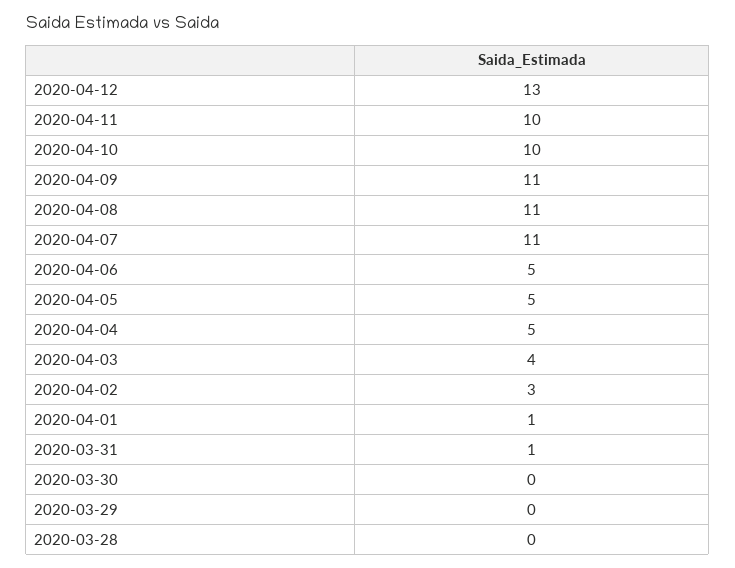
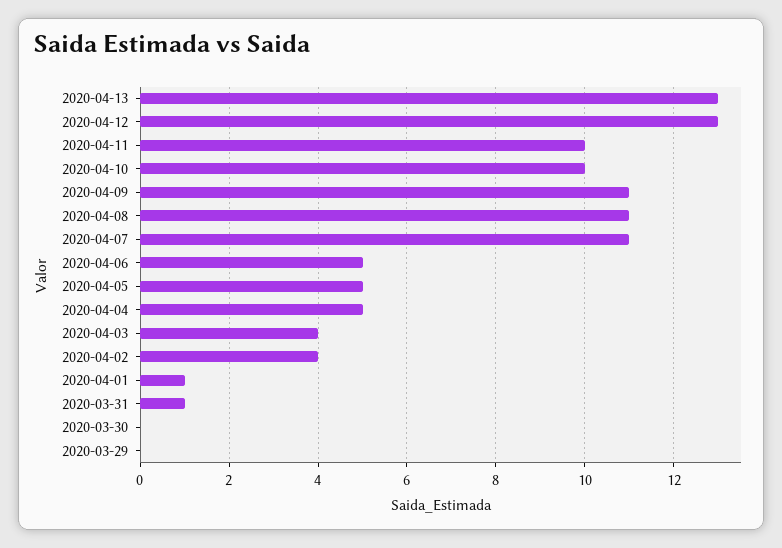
2020-04-02: 3 -> 4
2020-03-28: 0 -> none
2020-04-13: none -> 13

